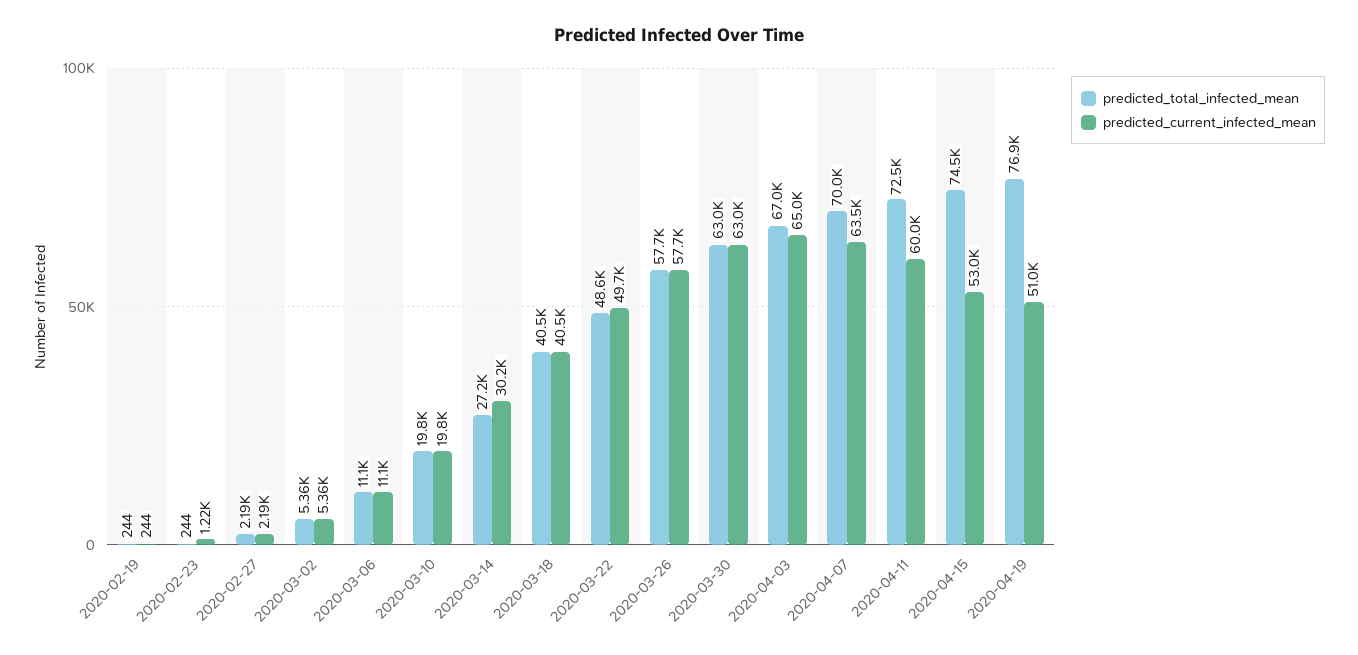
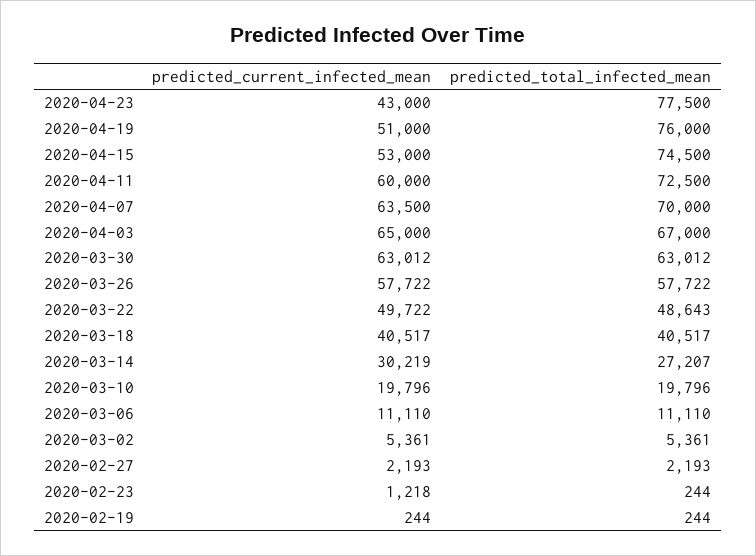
predicted_total_infected_mean, 2020-04-19: 76900 -> 76000
predicted_current_infected_mean, 2020-04-23: none -> 43000
predicted_total_infected_mean, 2020-04-23: none -> 77500

